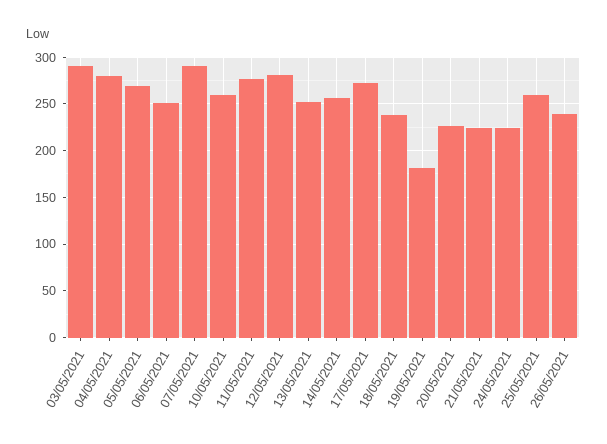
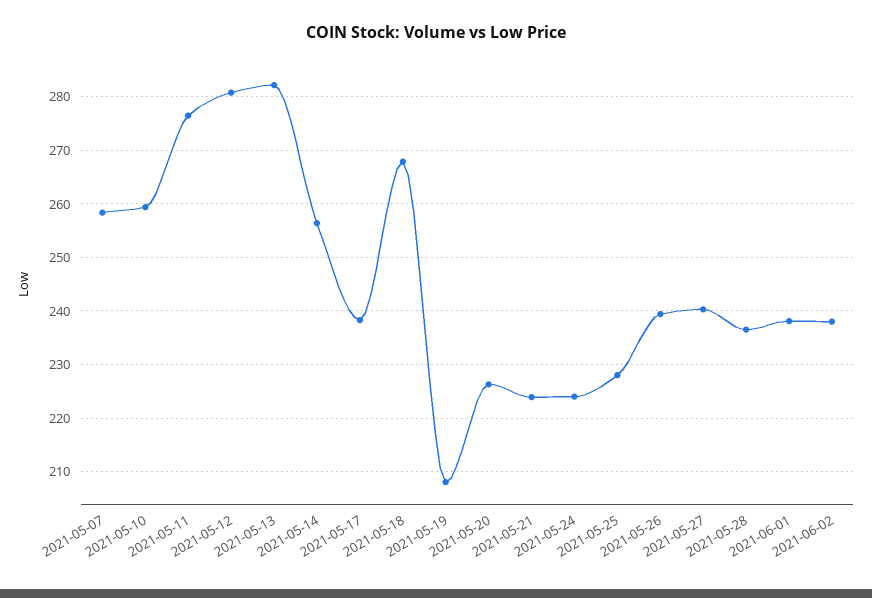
03/05/2021: 290 -> none
04/05/2021: 280 -> none
05/05/2021: 270 -> none
06/05/2021: 250 -> none
07/05/2021: 290 -> 258
13/05/2021: 250 -> 282
17/05/2021: 270 -> 238
18/05/2021: 240 -> 268
19/05/2021: 180 -> 208
25/05/2021: 260 -> 228
2021-05-27: none -> 240
2021-05-28: none -> 236
2021-06-01: none -> 238
2021-06-02: none -> 238

